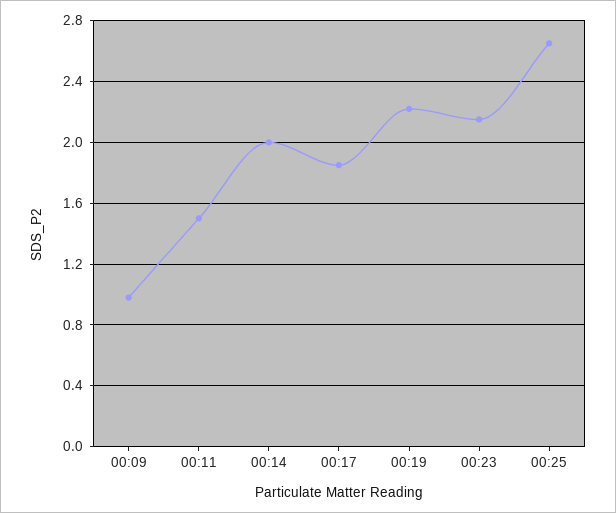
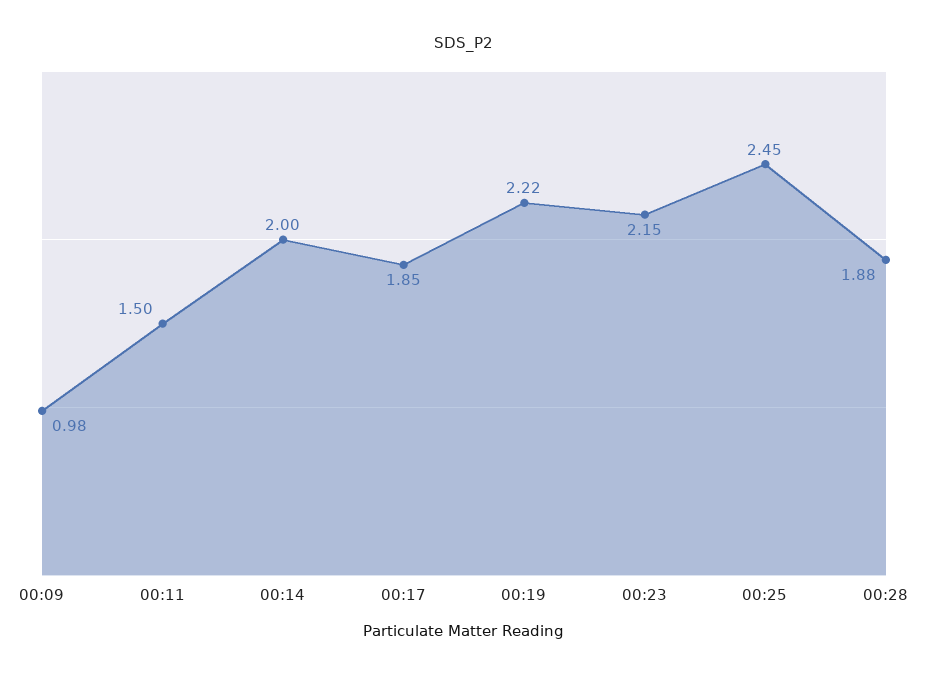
00:25: 2.65 -> 2.45
00:28: none -> 1.88

